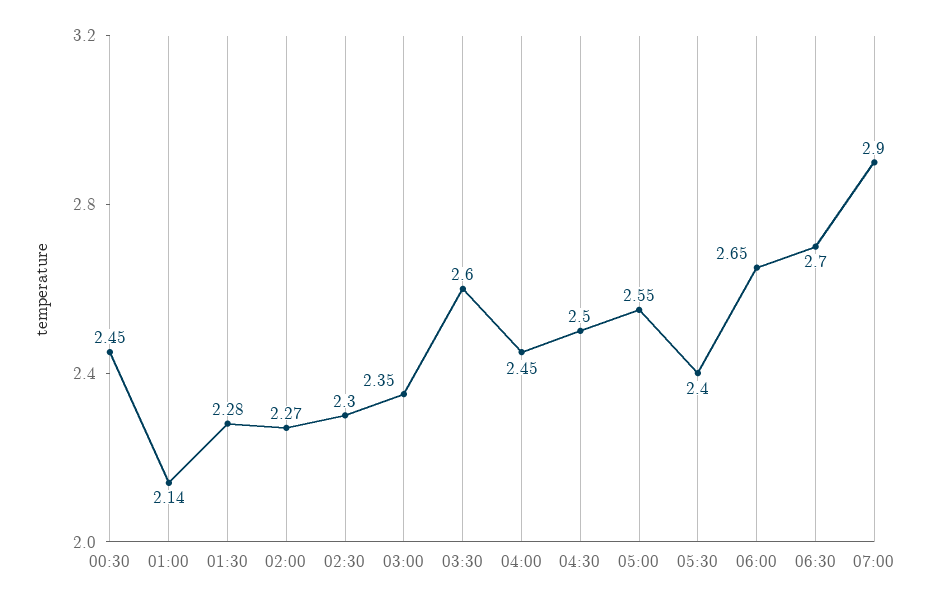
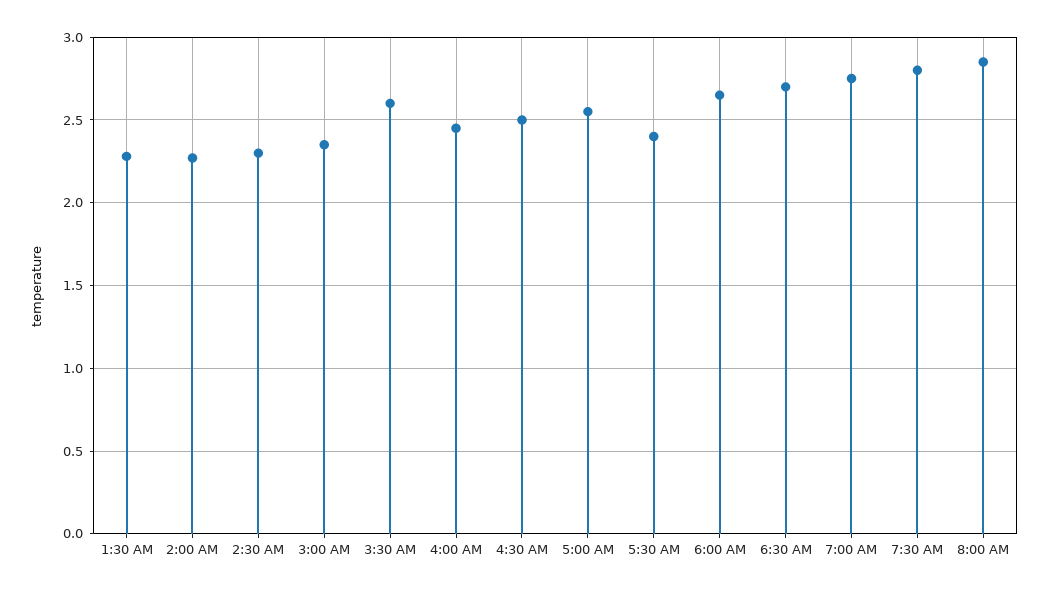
00:30: 2.45 -> none
01:00: 2.14 -> none
07:00: 2.9 -> 2.75
7:30 AM: none -> 2.8
8:00 AM: none -> 2.85

